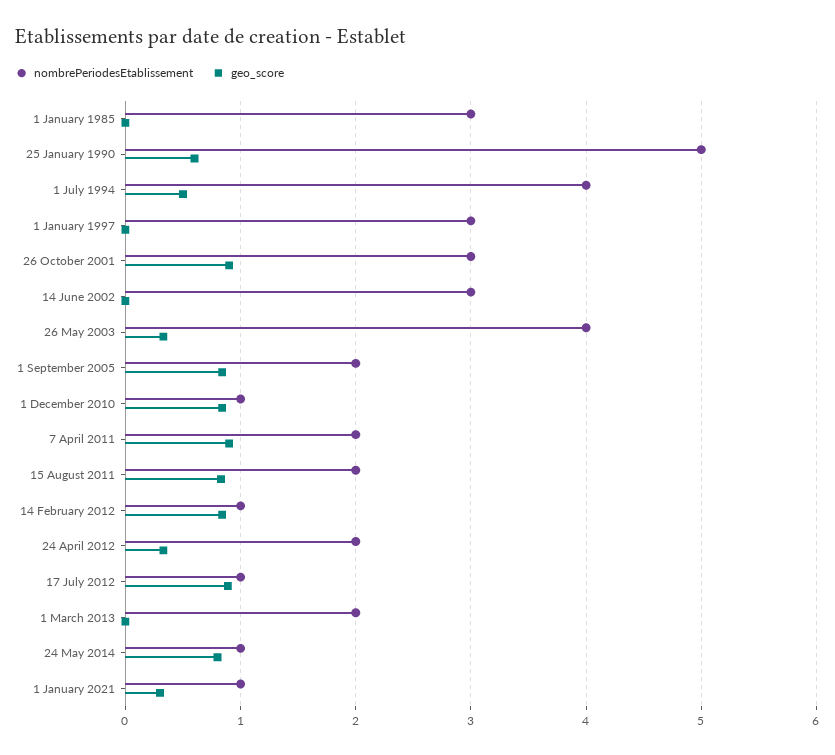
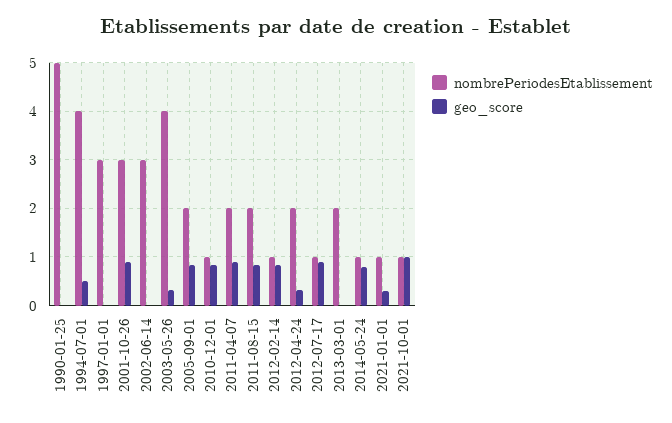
nombrePeriodesEtablissement, 1 January 1985: 3 -> none
geo_score, 1 January 1985: 0 -> none
geo_score, 25 January 1990: 0.6 -> 0
nombrePeriodesEtablissement, 2021-10-01: none -> 1
geo_score, 2021-10-01: none -> 1

